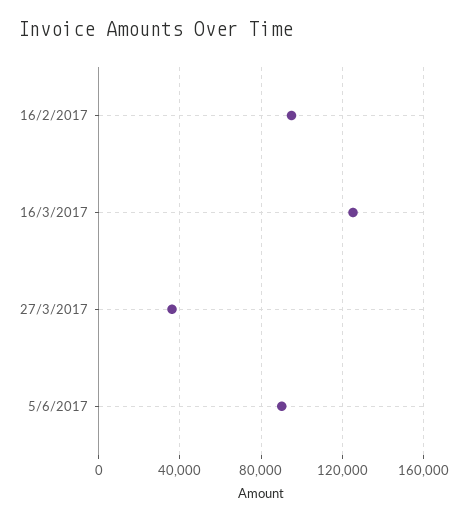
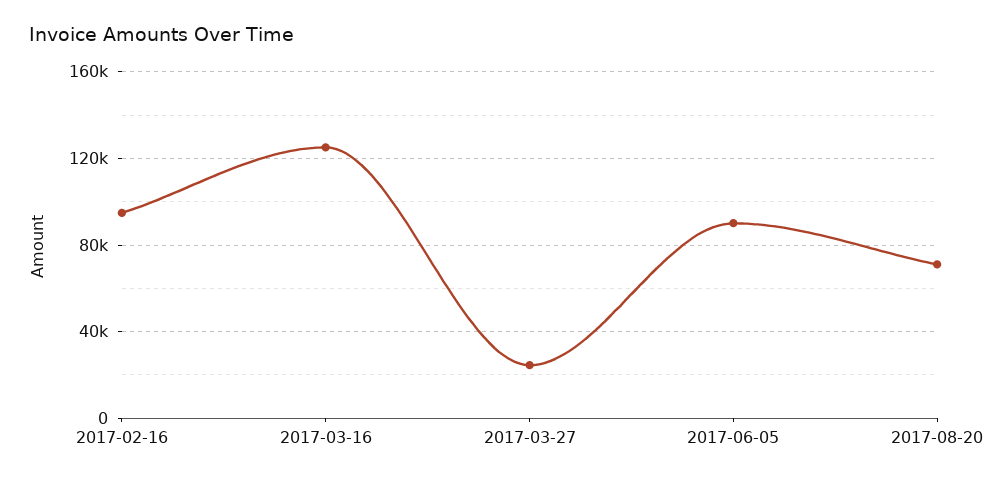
27/3/2017: 35000 -> 25000
2017-08-20: none -> 70000

